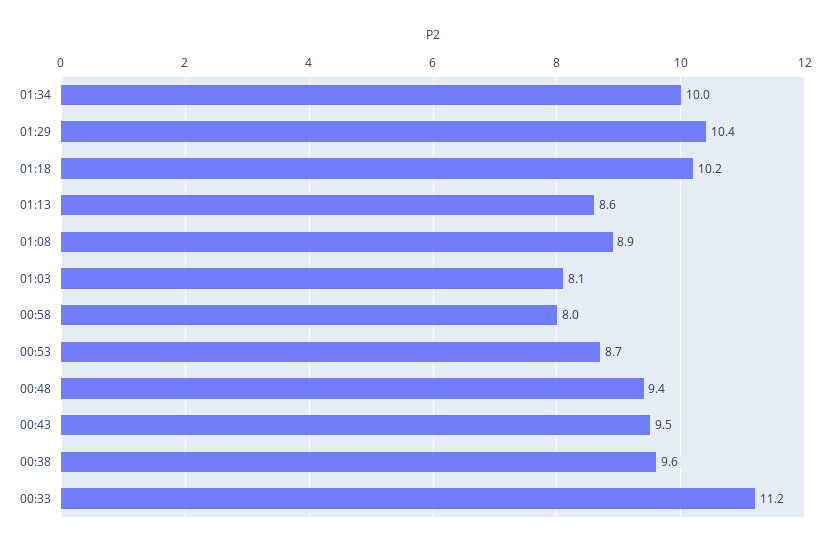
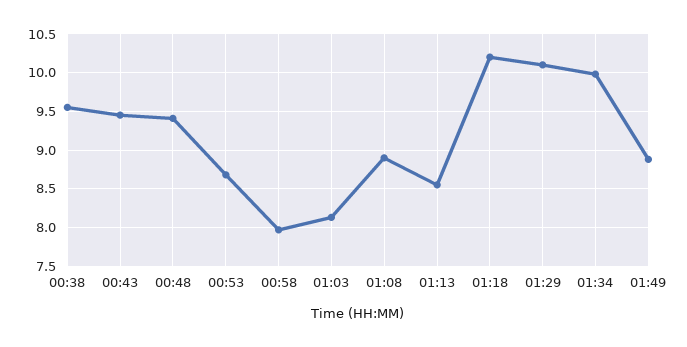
01:29: 10.4 -> 10.1
00:33: 11.2 -> none
01:49: none -> 8.9

